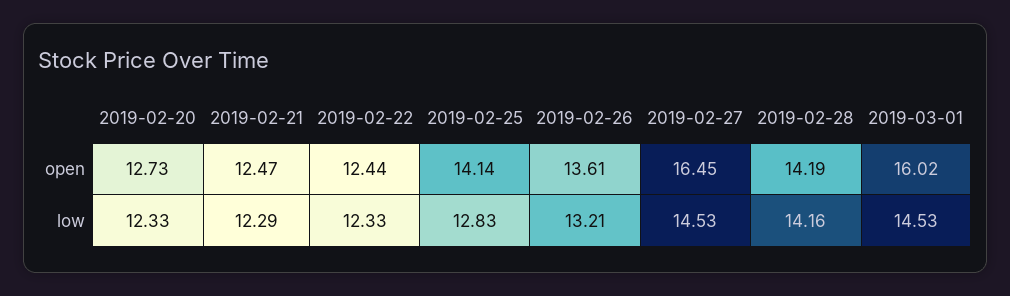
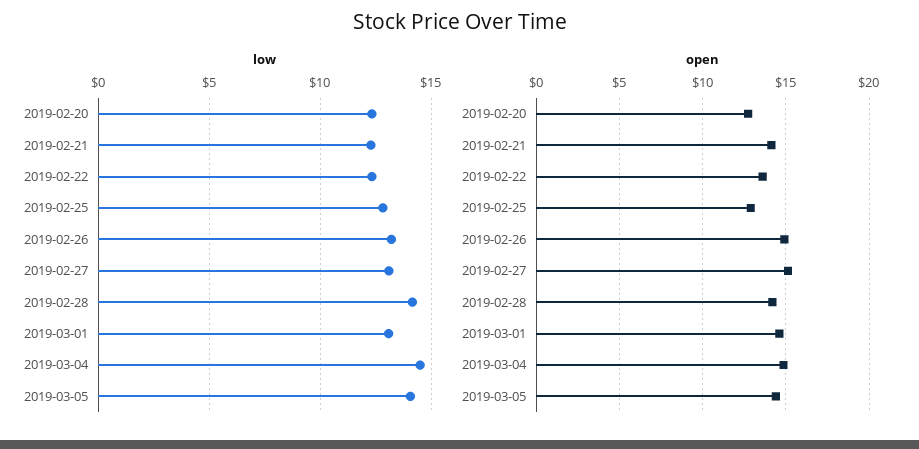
open, 2019-02-21: 12.47 -> 14
open, 2019-02-22: 12.44 -> 13.5
open, 2019-02-25: 14.14 -> 13
open, 2019-02-26: 13.61 -> 15
open, 2019-02-27: 16.45 -> 15
open, 2019-03-01: 16.02 -> 14.5
low, 2019-02-27: 14.53 -> 13
low, 2019-03-01: 14.53 -> 13
low, 2019-03-04: none -> 14.5
low, 2019-03-05: none -> 14
open, 2019-03-04: none -> 15
open, 2019-03-05: none -> 14.5

